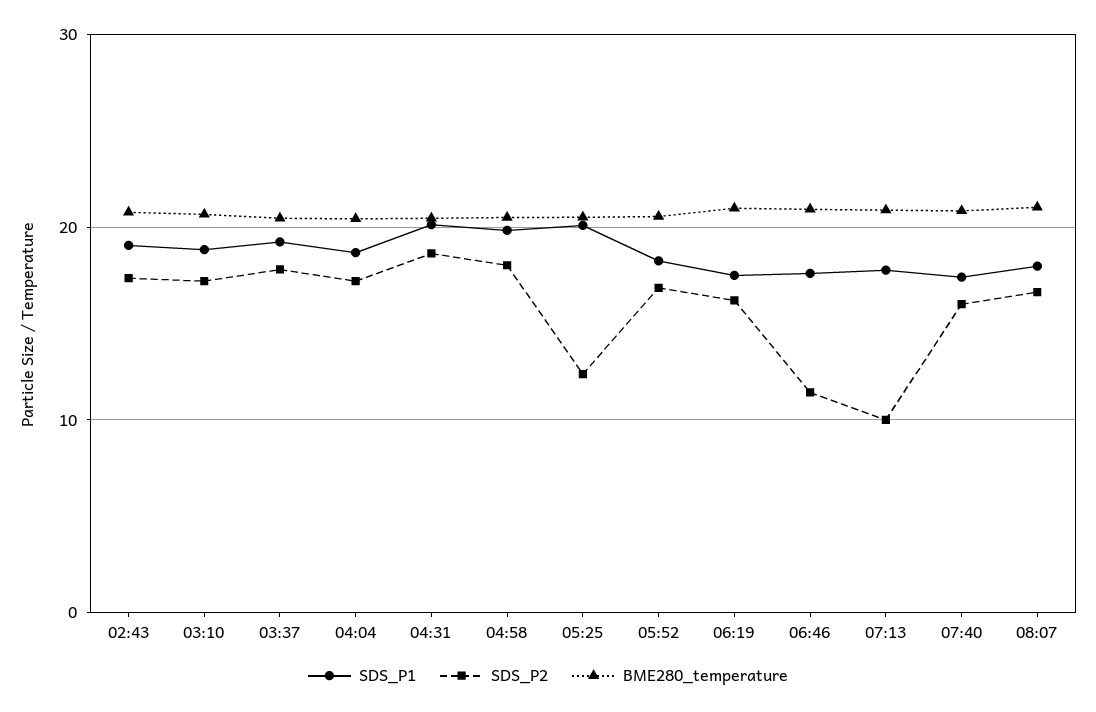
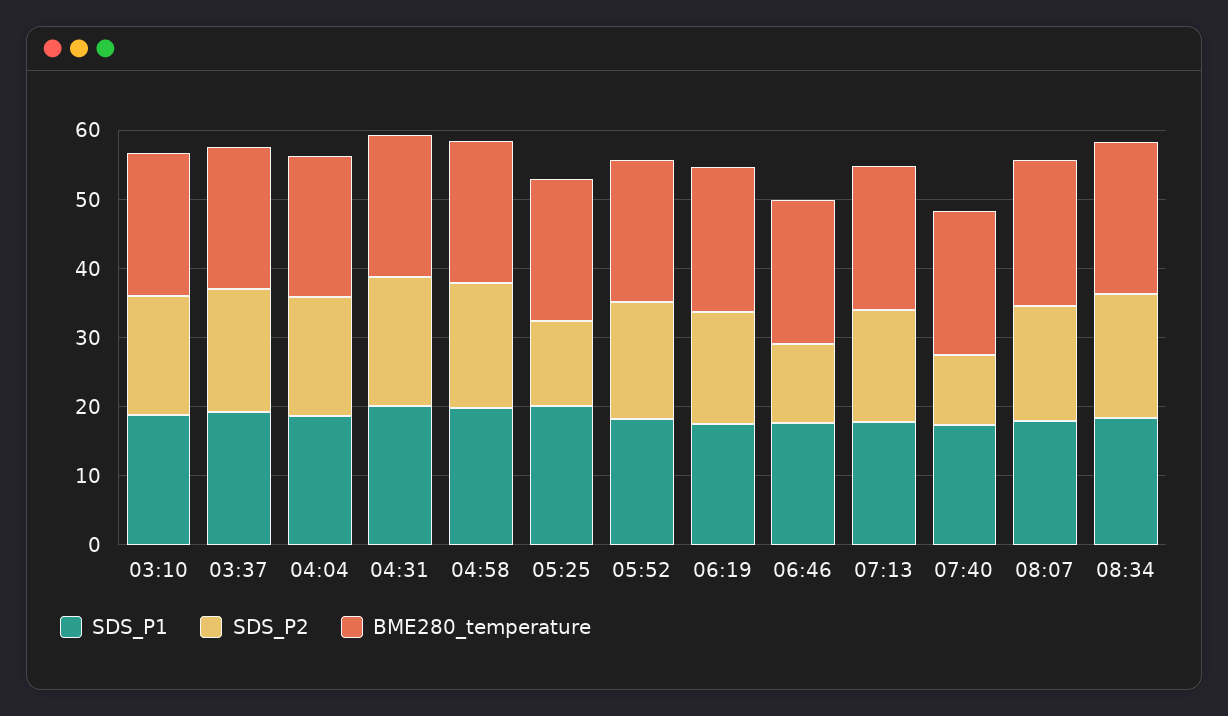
SDS_P1, 02:43: 19 -> none
SDS_P2, 02:43: 17 -> none
BME280_temperature, 02:43: 21 -> none
SDS_P2, 07:13: 10 -> 16
SDS_P2, 07:40: 16 -> 10
SDS_P1, 08:34: none -> 18
SDS_P2, 08:34: none -> 18
BME280_temperature, 08:34: none -> 22

